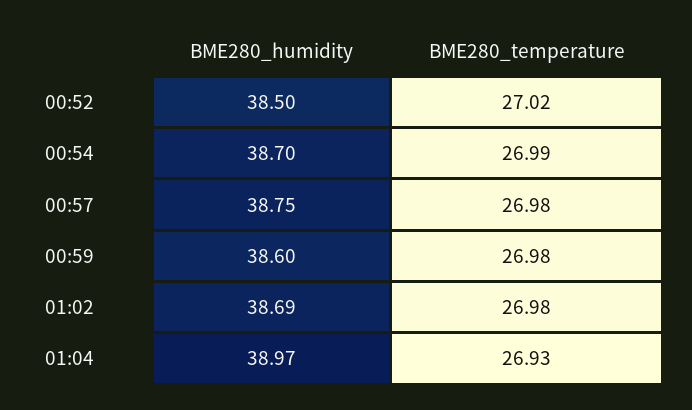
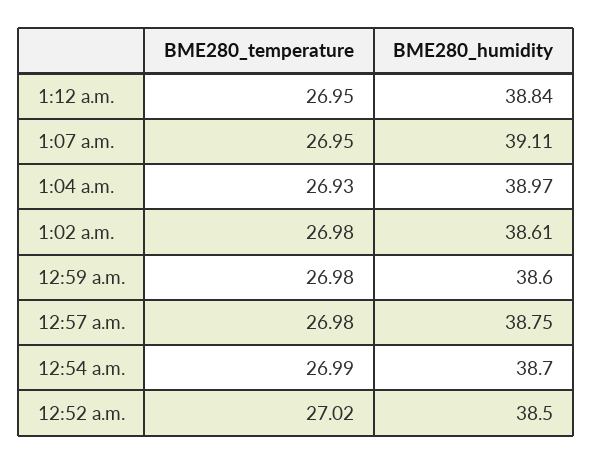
BME280_humidity, 01:02: 38.69 -> 38.61
BME280_temperature, 1:12 a.m.: none -> 26.95
BME280_humidity, 1:12 a.m.: none -> 38.84
BME280_temperature, 1:07 a.m.: none -> 26.95
BME280_humidity, 1:07 a.m.: none -> 39.11

